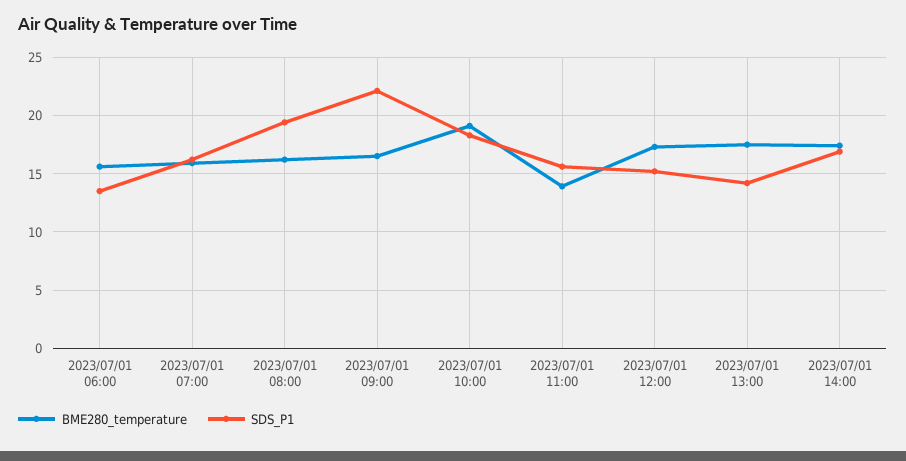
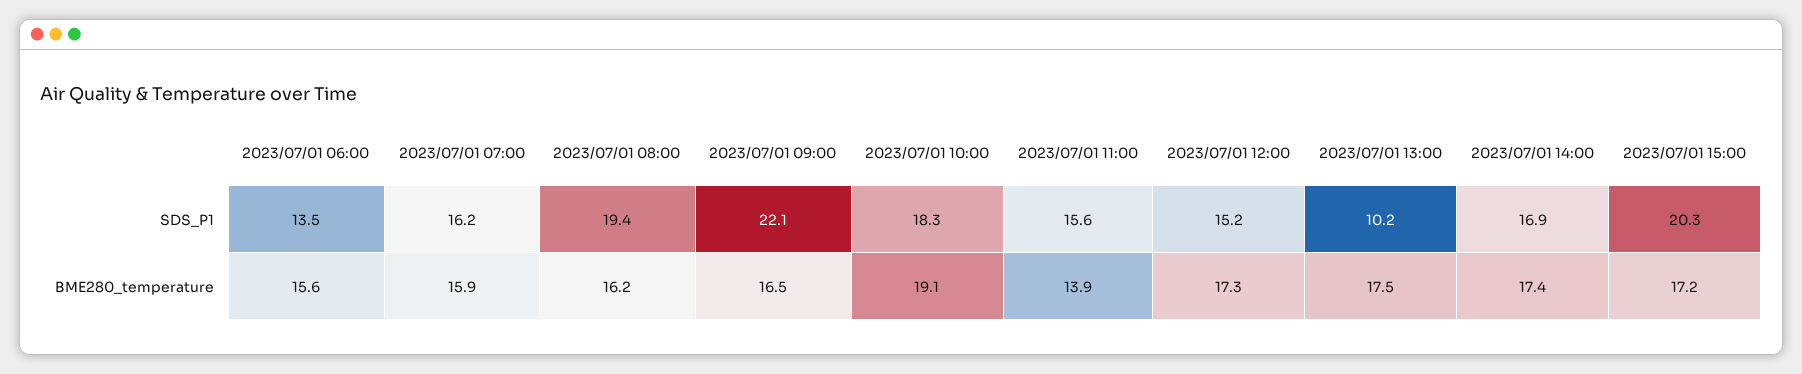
SDS_P1, 2023/07/01 13:00: 14 -> 10.2
SDS_P1, 2023/07/01 15:00: none -> 20.3
BME280_temperature, 2023/07/01 15:00: none -> 17.2

